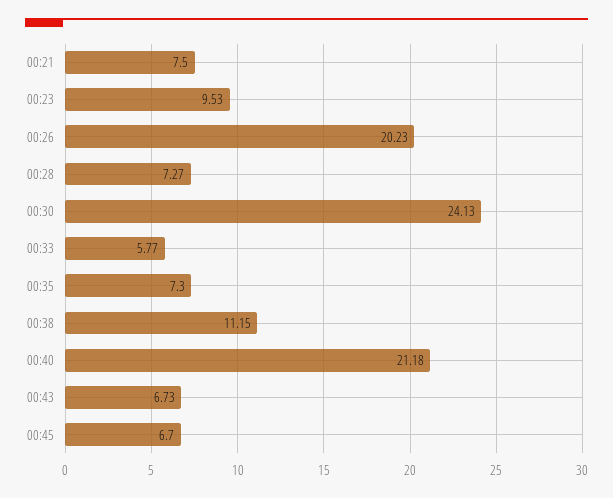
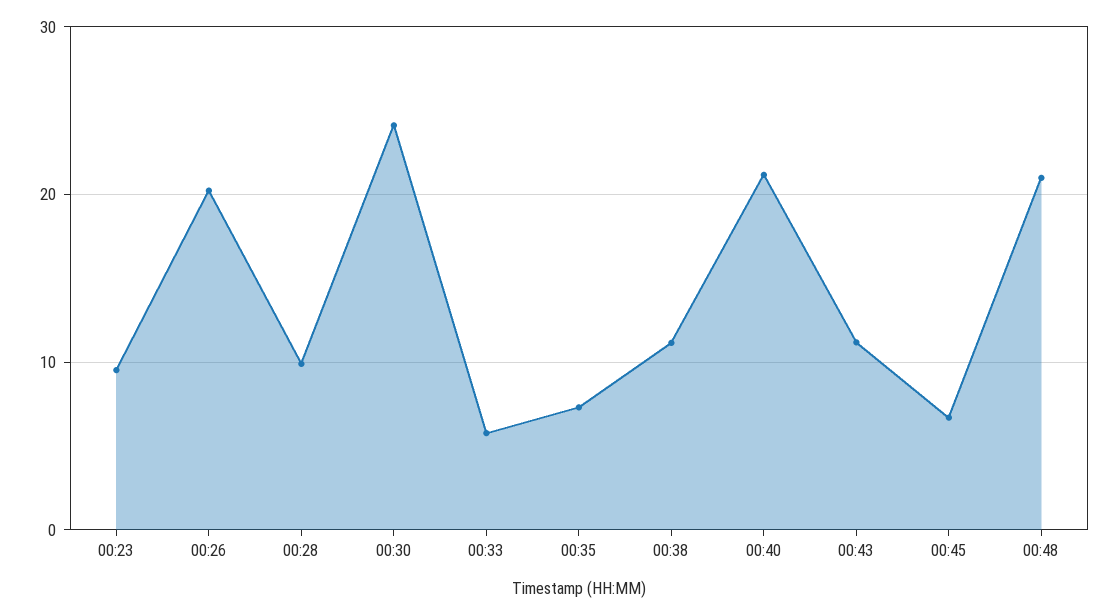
00:21: 7.5 -> none
00:28: 7.27 -> 10
00:43: 6.73 -> 11
00:48: none -> 21

